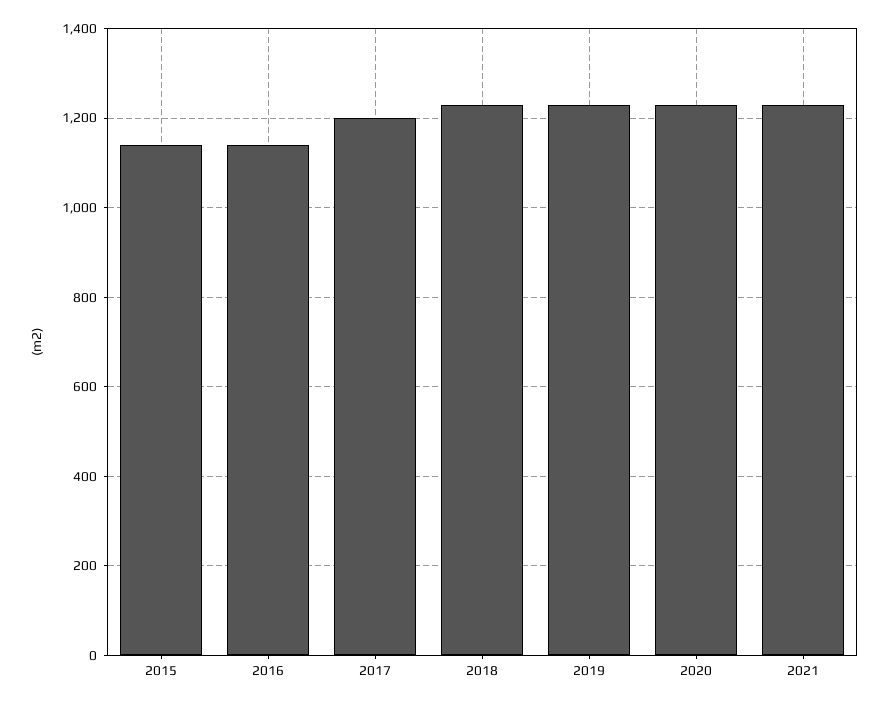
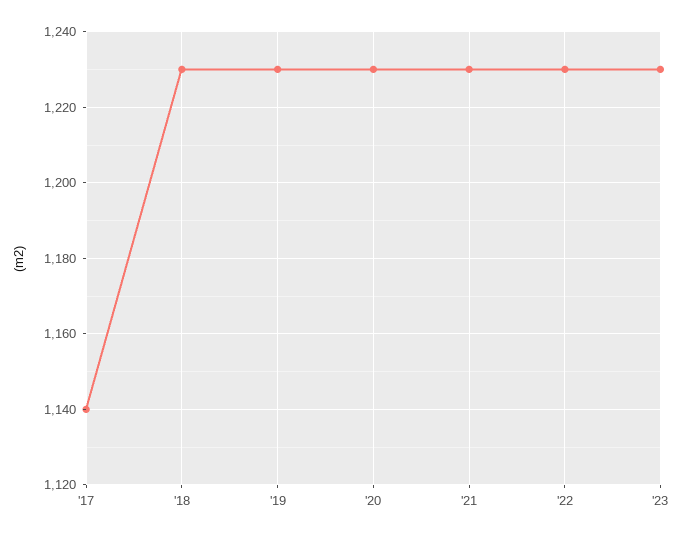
2015: 1140 -> none
2016: 1140 -> none
2017: 1200 -> 1140
'22: none -> 1230
'23: none -> 1230

